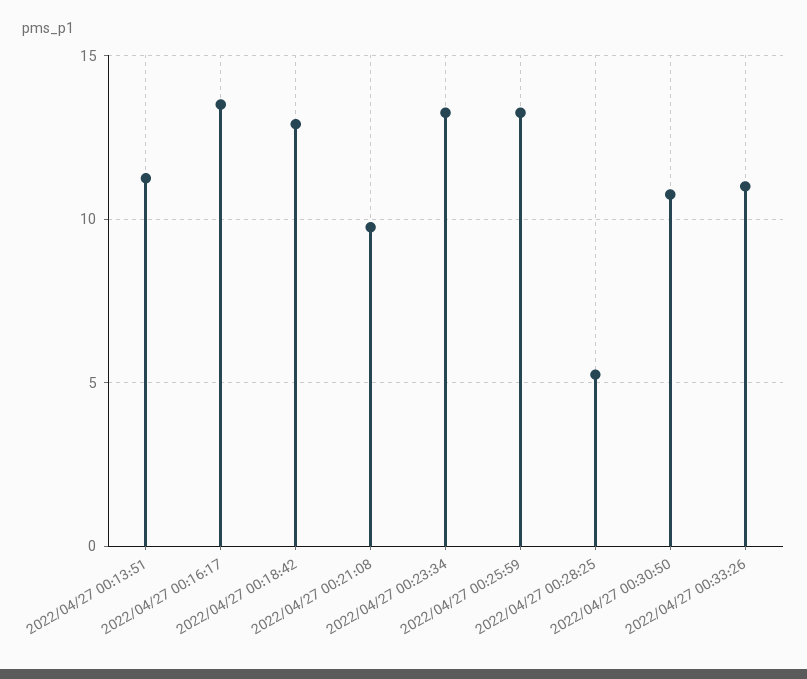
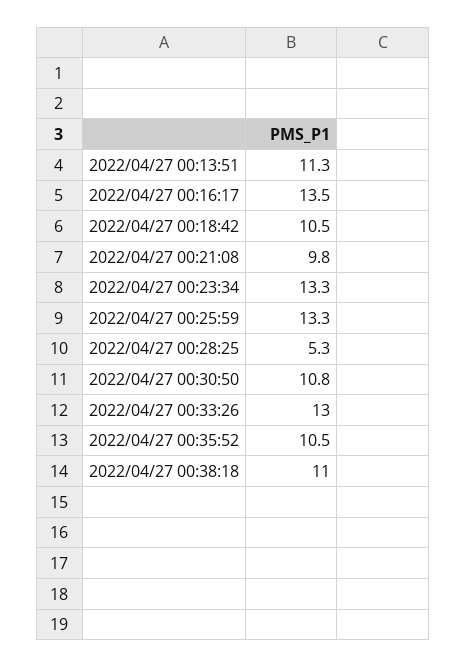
2022/04/27 00:18:42: 13 -> 10.5
2022/04/27 00:33:26: 11 -> 13
2022/04/27 00:35:52: none -> 10.5
2022/04/27 00:38:18: none -> 11

